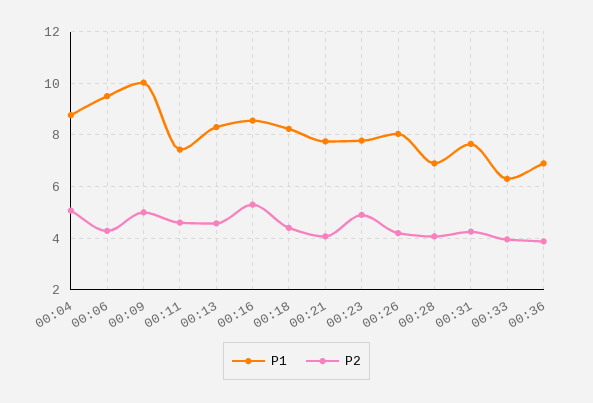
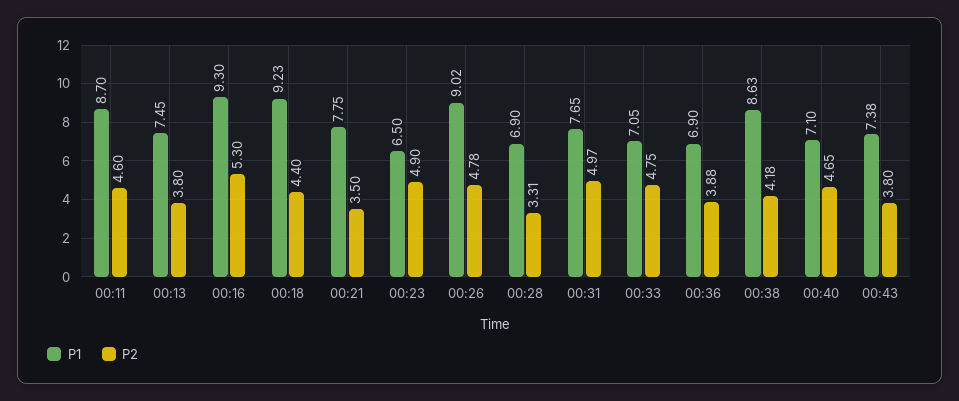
P1, 00:04: 8.75 -> none
P2, 00:04: 5 -> none
P1, 00:06: 9.5 -> none
P2, 00:06: 4.25 -> none
P1, 00:09: 10 -> none
P2, 00:09: 5 -> none
P1, 00:11: 7.5 -> 8.7
P1, 00:13: 8.25 -> 7.45
P2, 00:13: 4.5 -> 3.8
P1, 00:16: 8.5 -> 9.3
P1, 00:18: 8.25 -> 9.23
P2, 00:21: 4 -> 3.5
P1, 00:23: 7.75 -> 6.5
P1, 00:26: 8 -> 9.02
P2, 00:26: 4.25 -> 4.78
P2, 00:28: 4 -> 3.31
P2, 00:31: 4.25 -> 4.97
P1, 00:33: 6.25 -> 7.05
P2, 00:33: 4 -> 4.75
P1, 00:38: none -> 8.63
P2, 00:38: none -> 4.18
P1, 00:40: none -> 7.1
P2, 00:40: none -> 4.65
P1, 00:43: none -> 7.38
P2, 00:43: none -> 3.8

